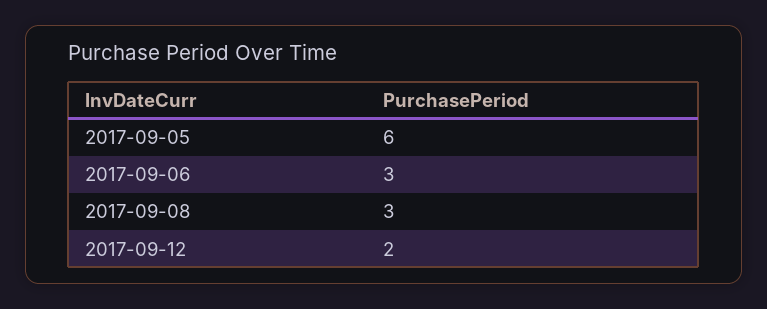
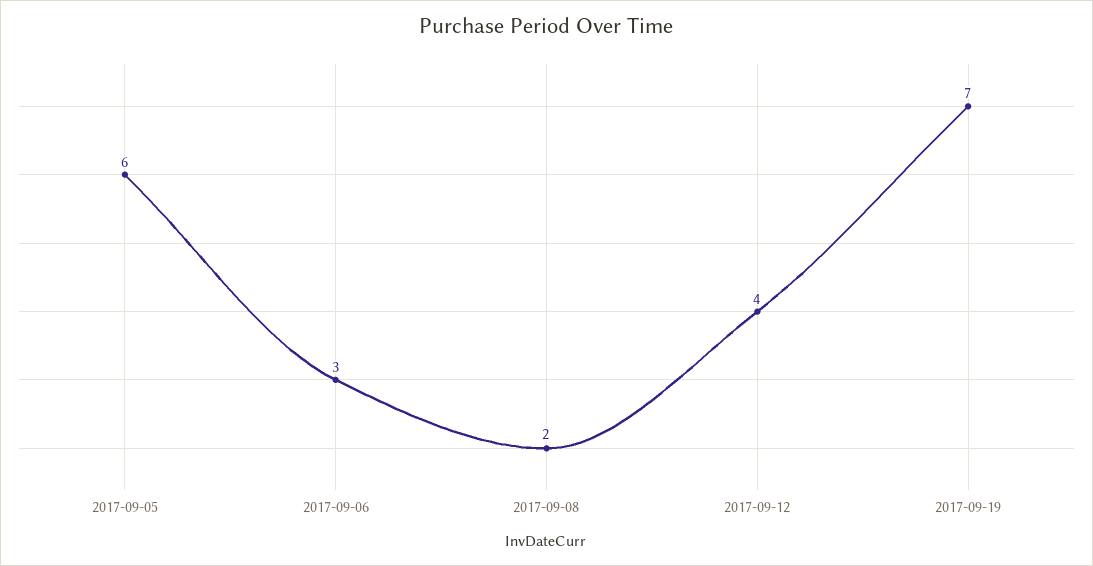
2017-09-08: 3 -> 2
2017-09-12: 2 -> 4
2017-09-19: none -> 7

